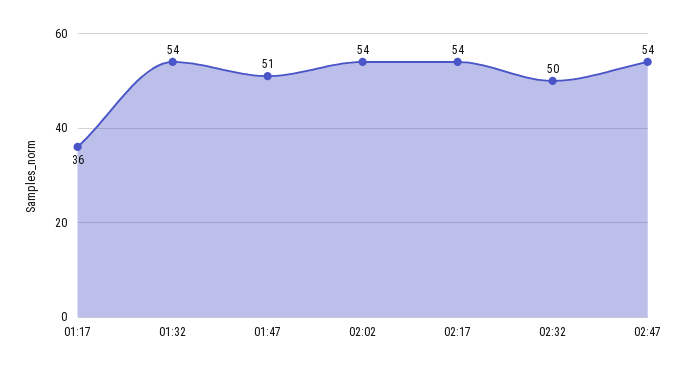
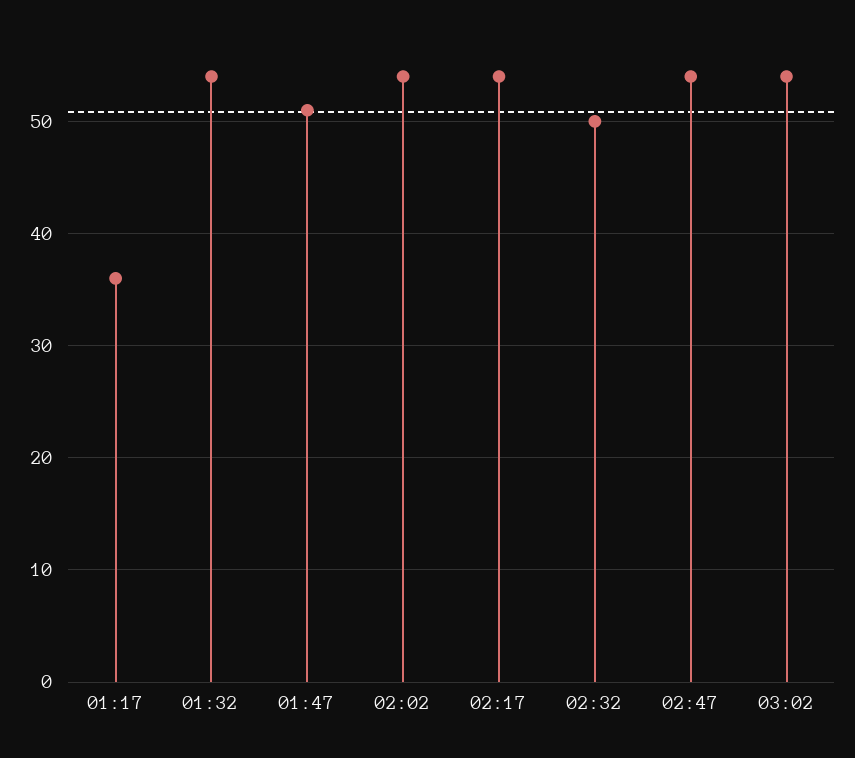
03:02: none -> 54

